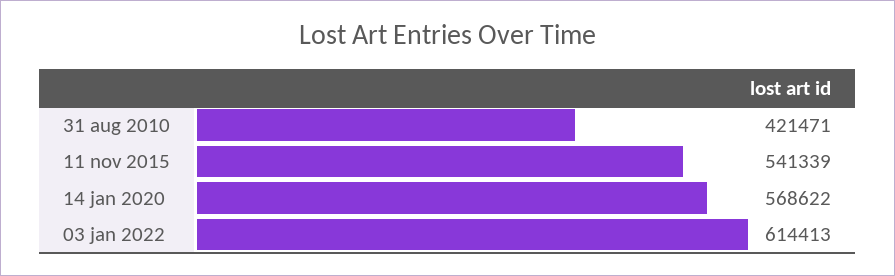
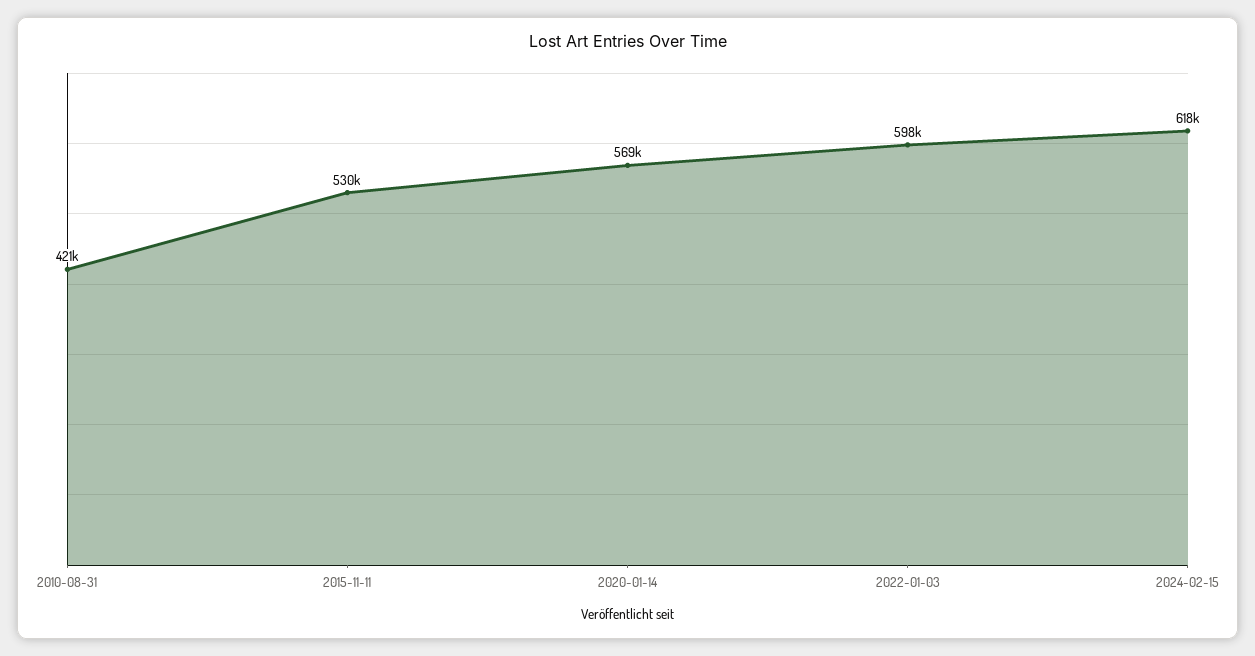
11 nov 2015: 541339 -> 530000
03 jan 2022: 614413 -> 598000
2024-02-15: none -> 618000

